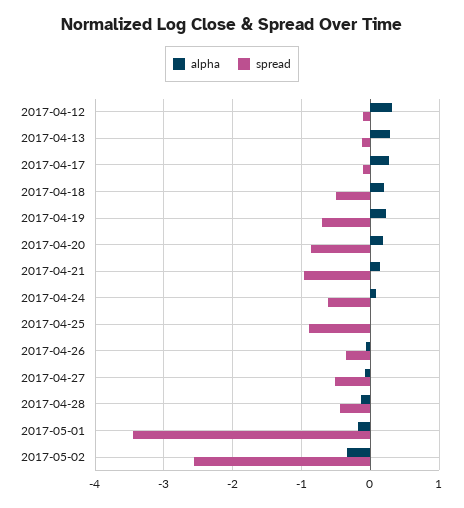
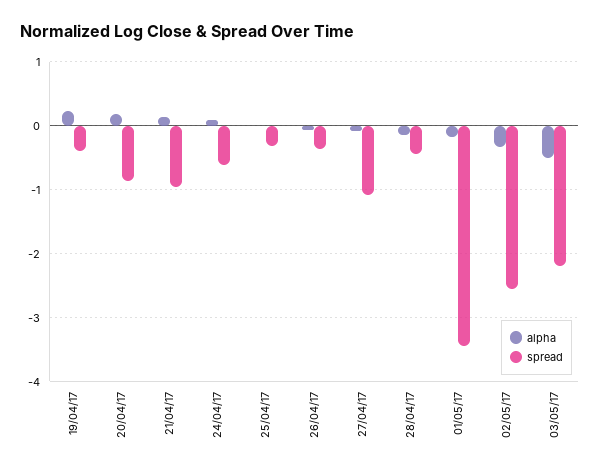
alpha, 2017-04-12: 0.3 -> none
spread, 2017-04-12: -0.1 -> none
alpha, 2017-04-13: 0.3 -> none
spread, 2017-04-13: -0.1 -> none
alpha, 2017-04-17: 0.3 -> none
spread, 2017-04-17: -0.1 -> none
alpha, 2017-04-18: 0.2 -> none
spread, 2017-04-18: -0.5 -> none
spread, 2017-04-19: -0.7 -> -0.4
spread, 2017-04-25: -0.9 -> -0.3
spread, 2017-04-27: -0.5 -> -1.1
alpha, 03/05/17: none -> -0.5
spread, 03/05/17: none -> -2.2

